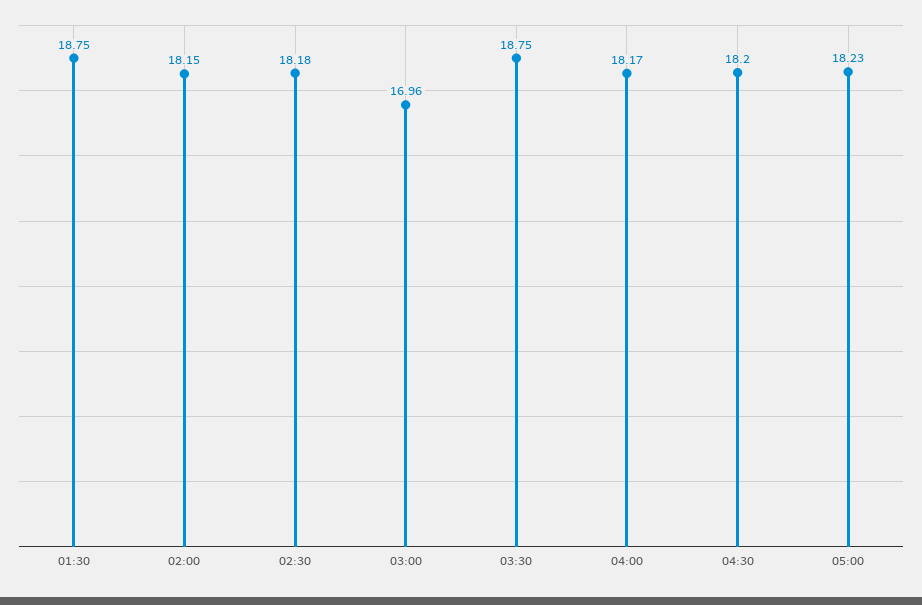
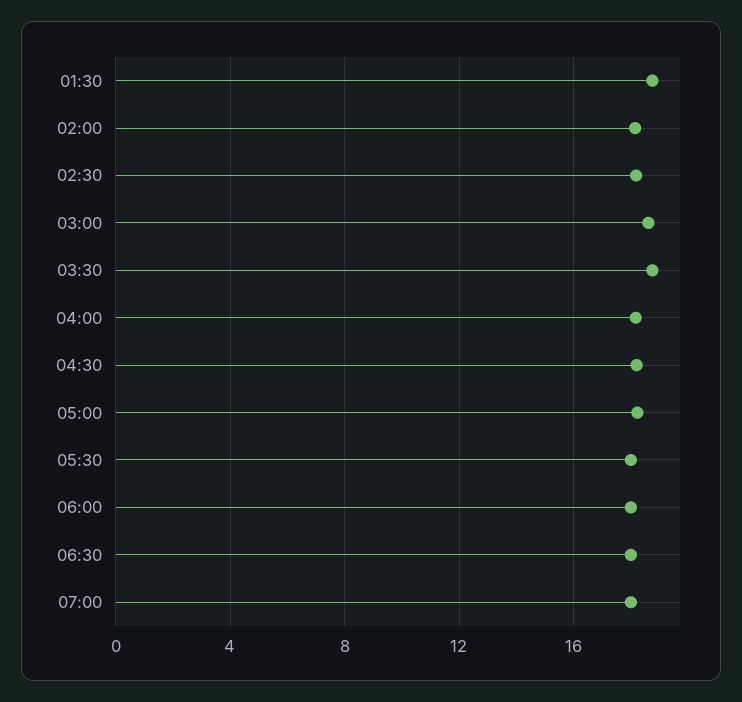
03:00: 16.96 -> 18.5
05:30: none -> 18
06:00: none -> 18
06:30: none -> 18
07:00: none -> 18

